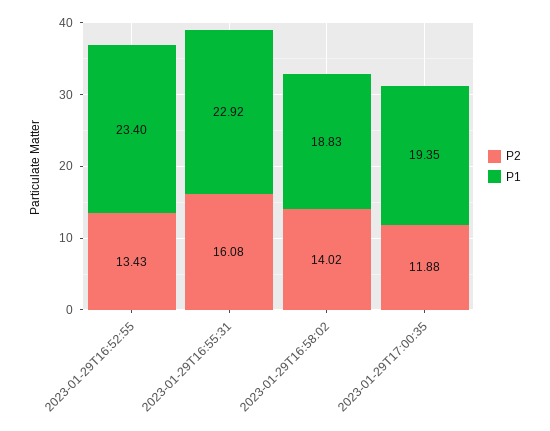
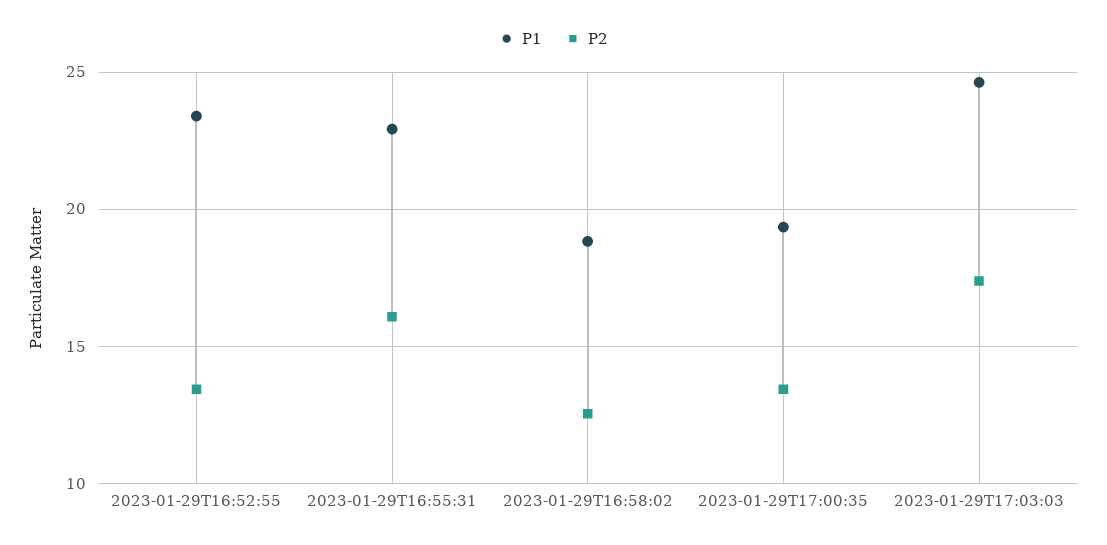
P2, 2023-01-29T16:58:02: 14.02 -> 12.5
P2, 2023-01-29T17:00:35: 11.88 -> 13.5
P1, 2023-01-29T17:03:03: none -> 24.5
P2, 2023-01-29T17:03:03: none -> 17.5

